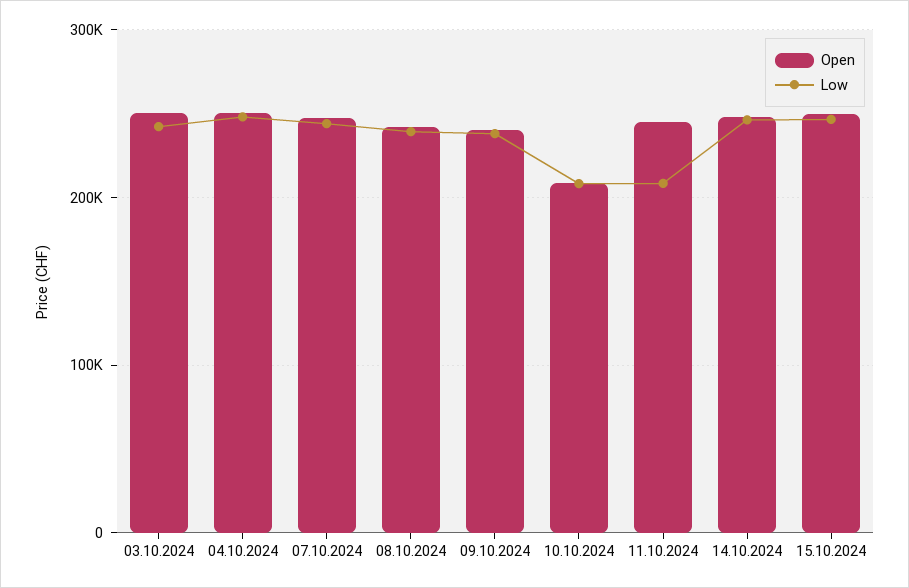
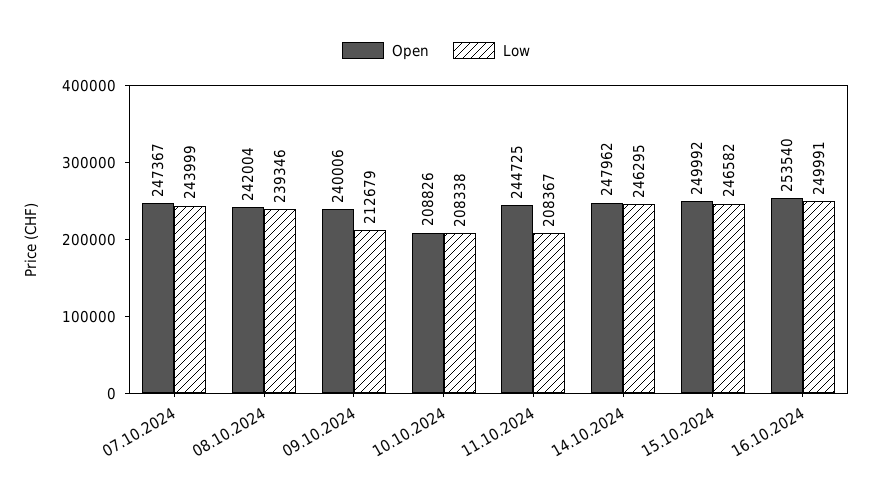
Open, 03.10.2024: 250000 -> none
Low, 03.10.2024: 240000 -> none
Open, 04.10.2024: 250000 -> none
Low, 04.10.2024: 250000 -> none
Low, 09.10.2024: 240000 -> 212679
Open, 16.10.2024: none -> 253540
Low, 16.10.2024: none -> 249991

